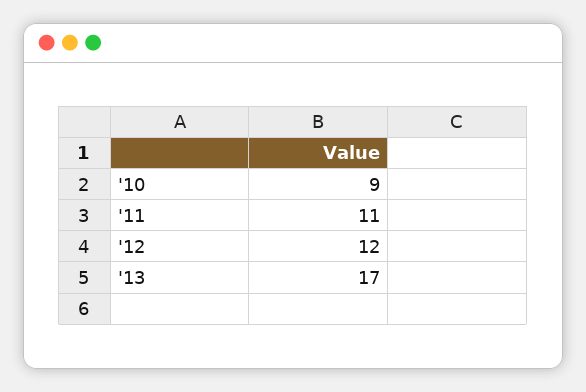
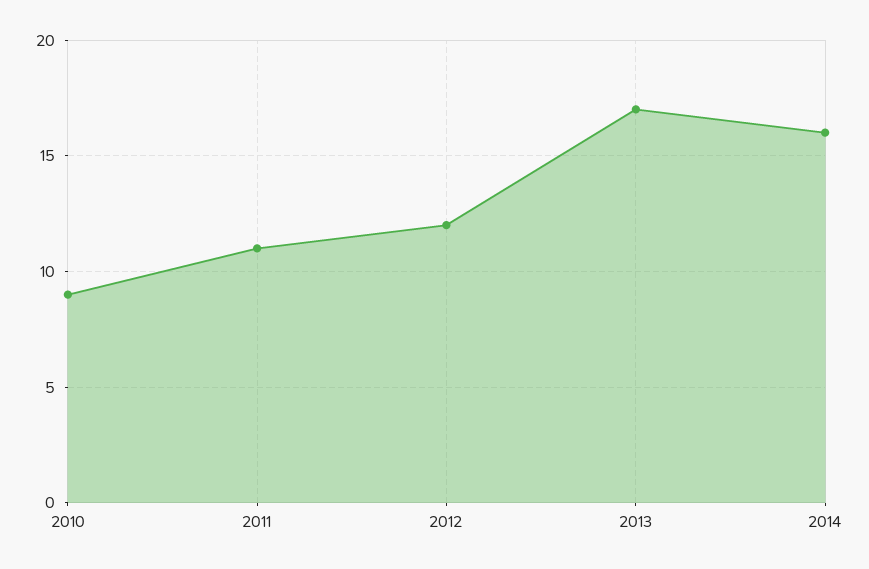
2014: none -> 16

